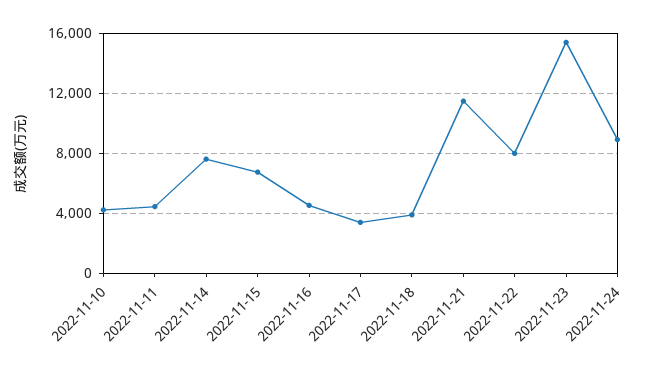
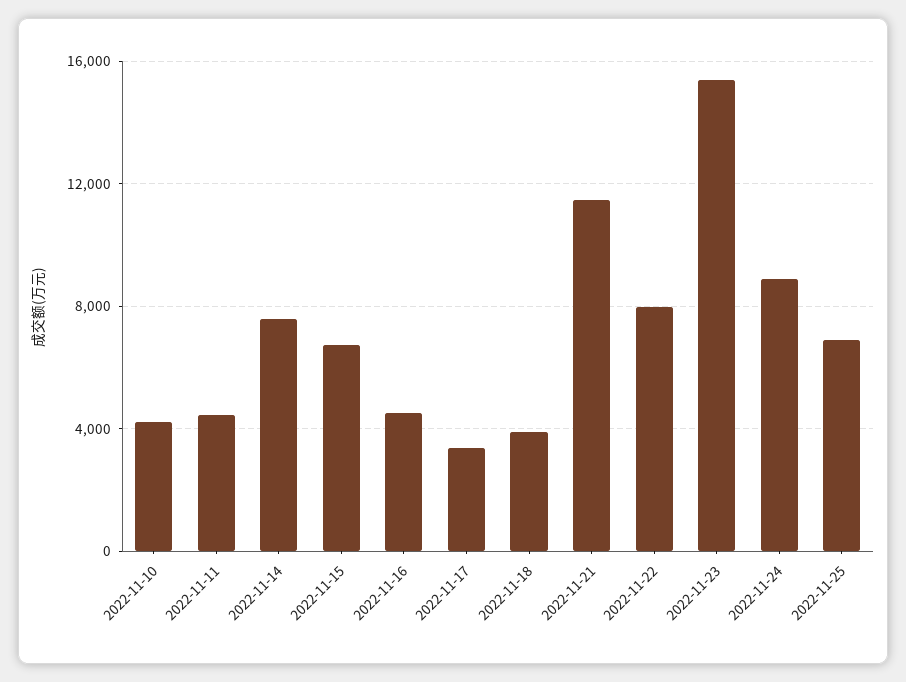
2022-11-25: none -> 7000

